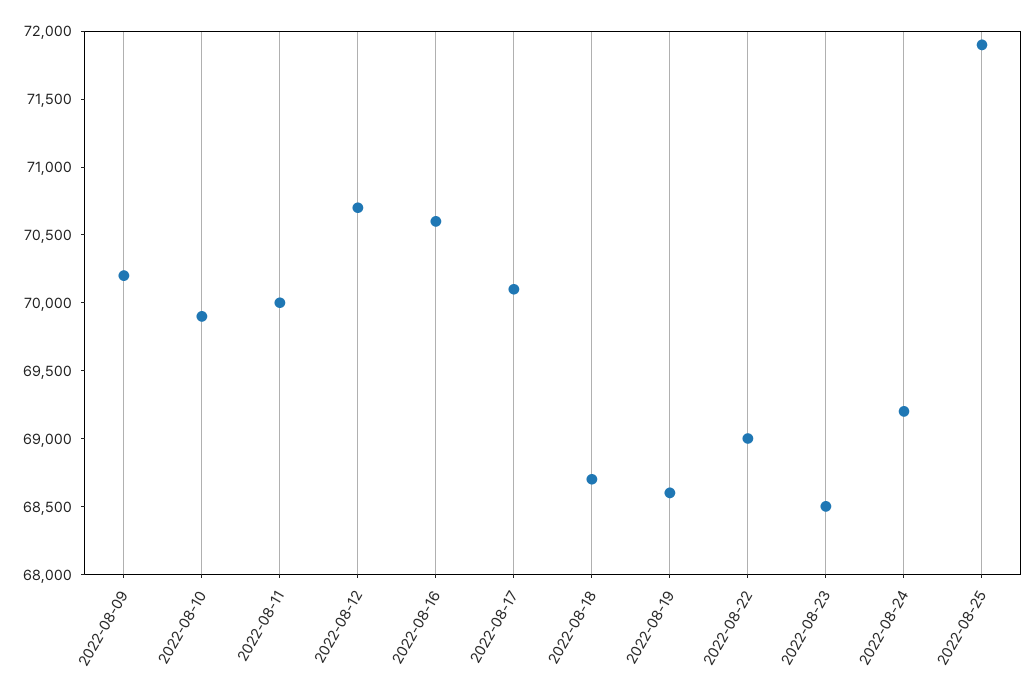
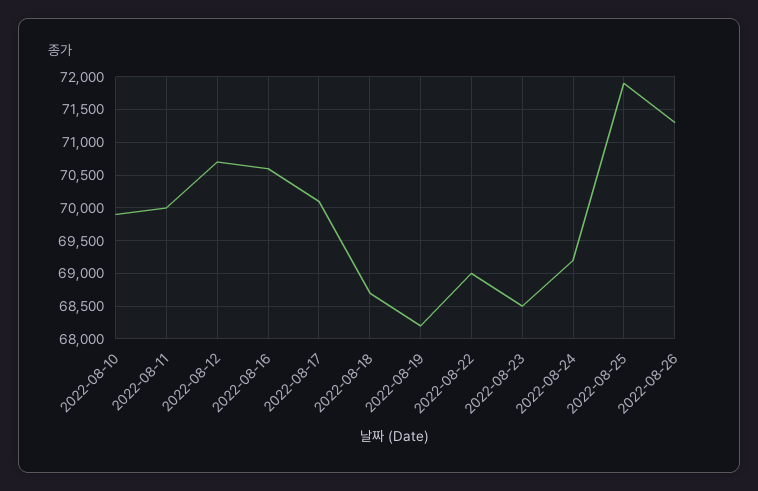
2022-08-09: 70200 -> none
2022-08-19: 68600 -> 68200
2022-08-26: none -> 71300

